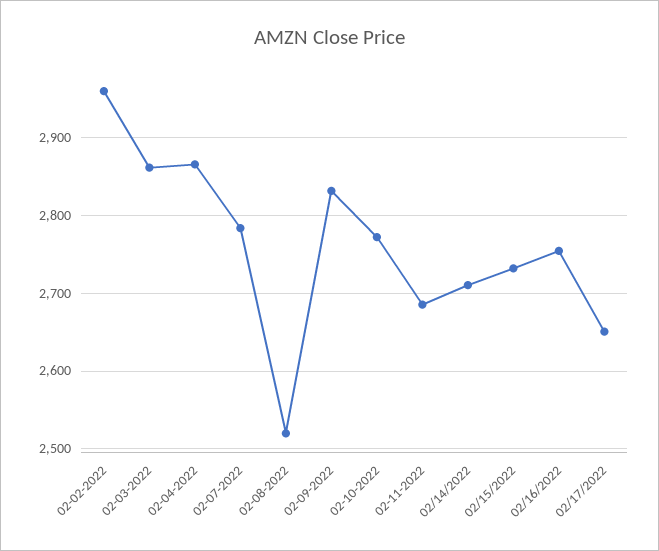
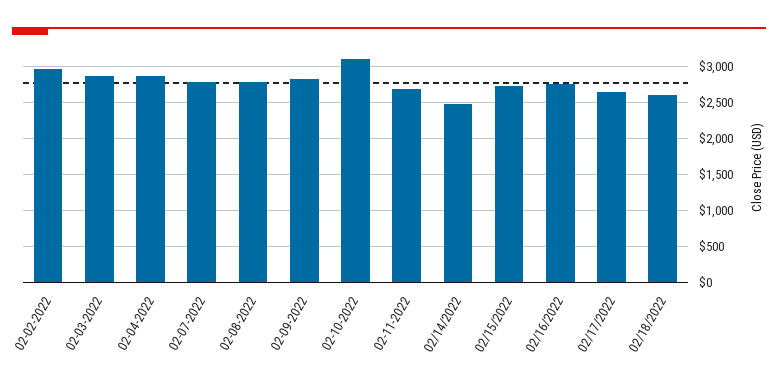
02-08-2022: 2520 -> 2800
02-10-2022: 2770 -> 3100
02/14/2022: 2710 -> 2500
02/18/2022: none -> 2600

